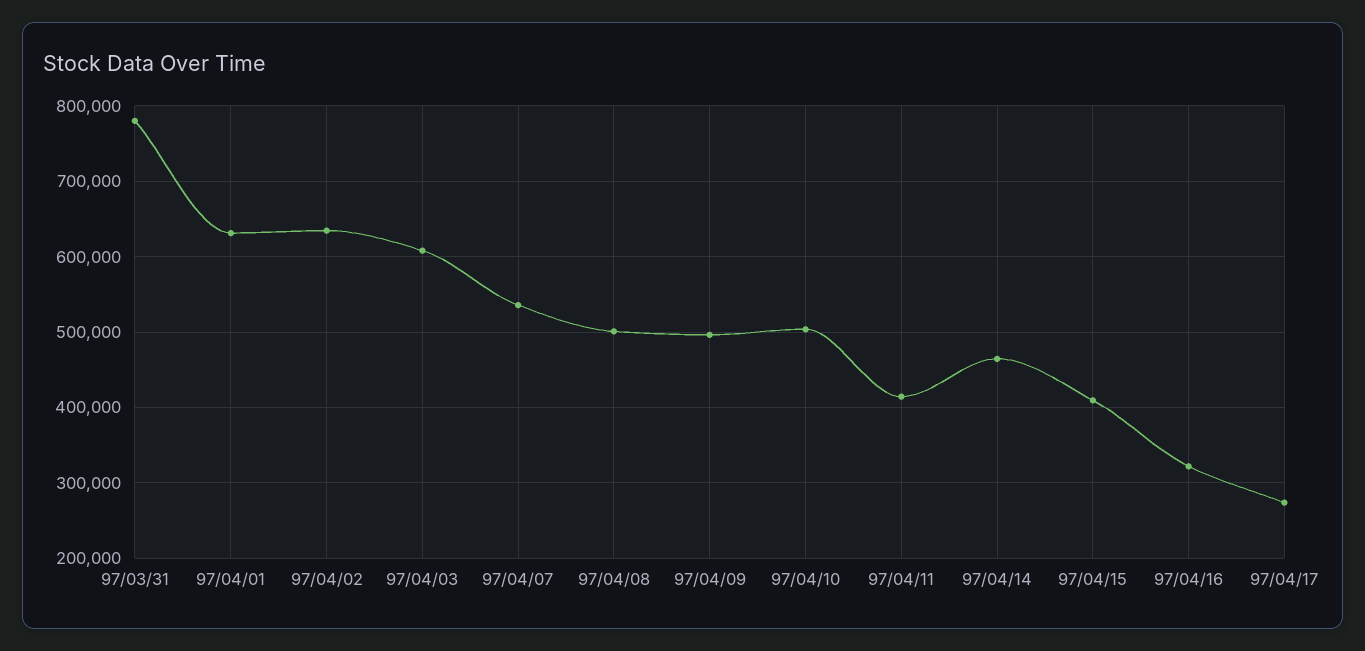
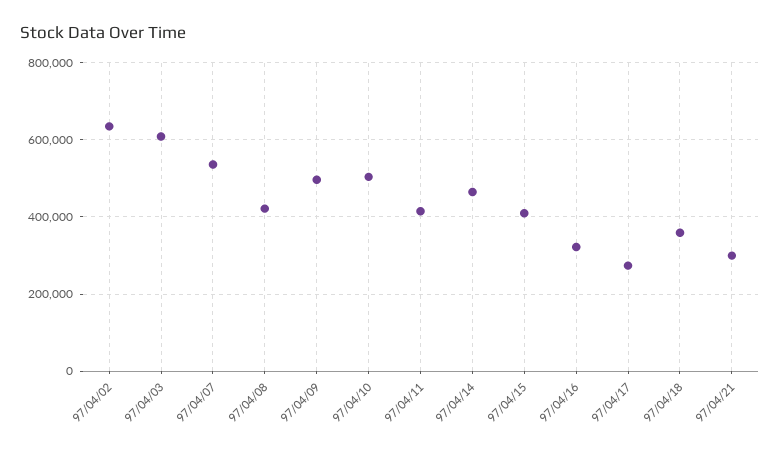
97/03/31: 780000 -> none
97/04/01: 630000 -> none
97/04/08: 500000 -> 420000
97/04/18: none -> 360000
97/04/21: none -> 300000

